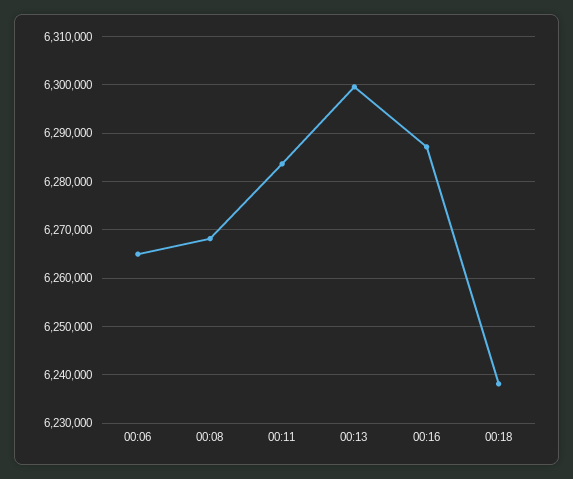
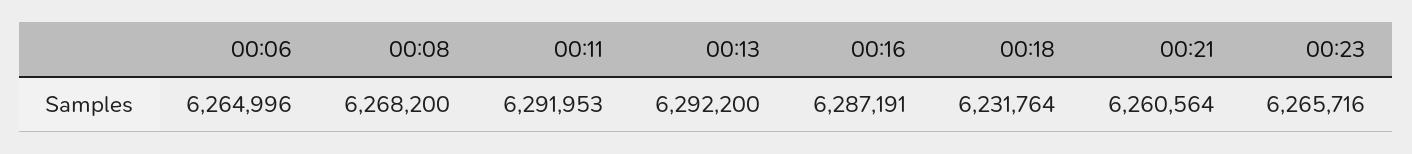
00:11: 6284000 -> 6291953
00:13: 6300000 -> 6292200
00:18: 6238000 -> 6231764
00:21: none -> 6260564
00:23: none -> 6265716

